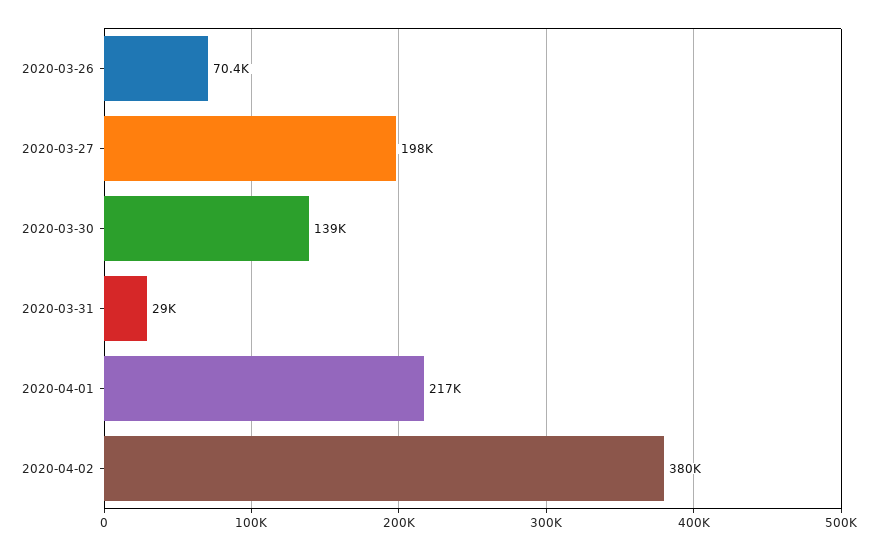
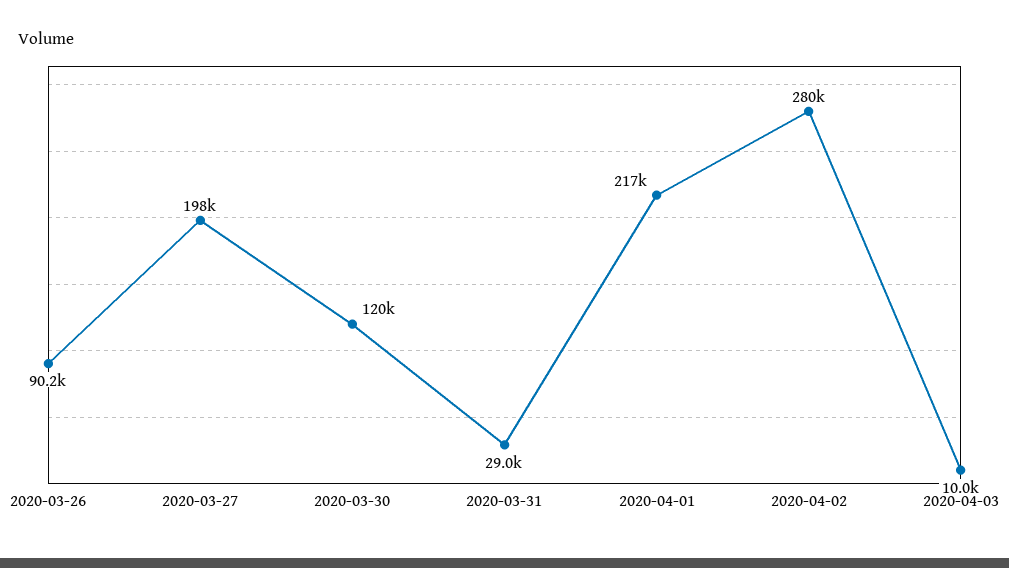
2020-03-26: 70400 -> 90200
2020-03-30: 139000 -> 120000
2020-04-02: 380000 -> 280000
2020-04-03: none -> 10000

